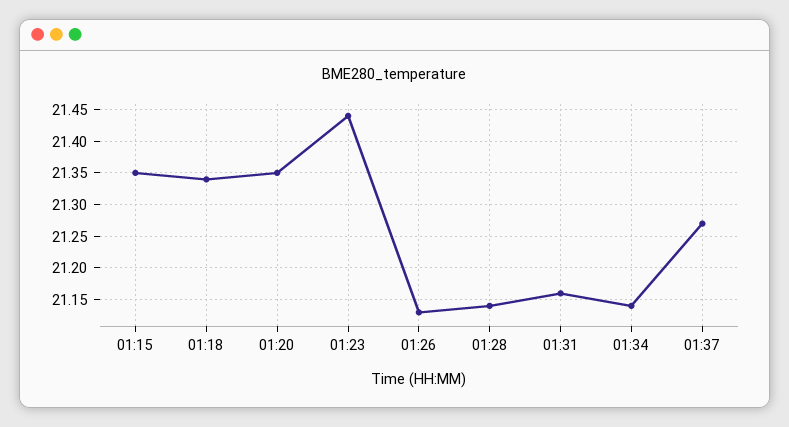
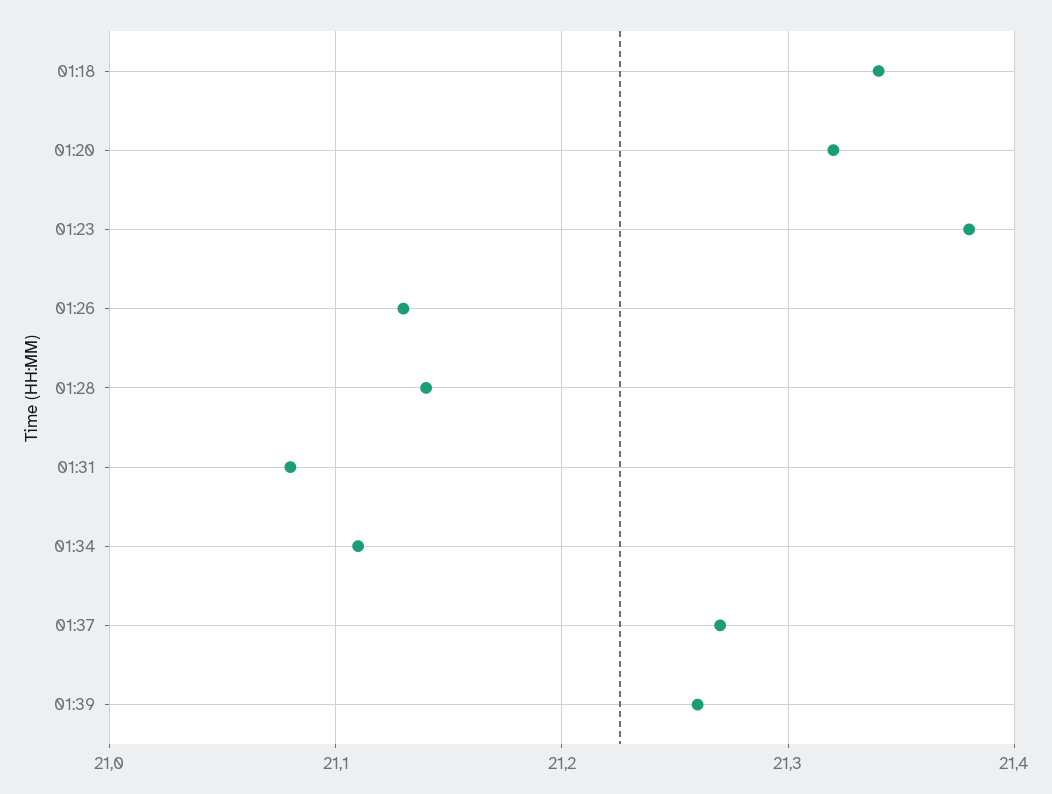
01:15: 21.35 -> none
01:20: 21.35 -> 21.32
01:23: 21.44 -> 21.38
01:31: 21.16 -> 21.08
01:34: 21.14 -> 21.11
01:39: none -> 21.26

